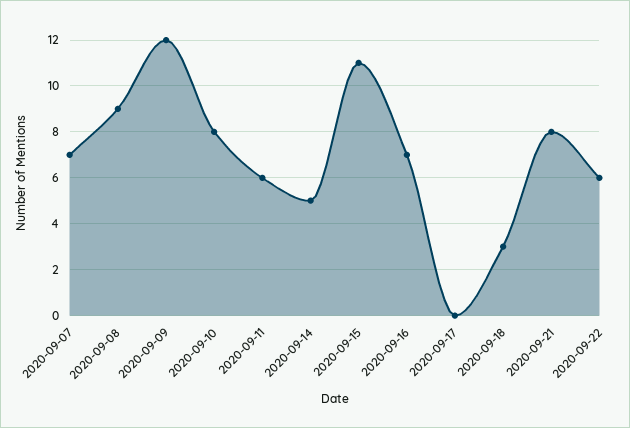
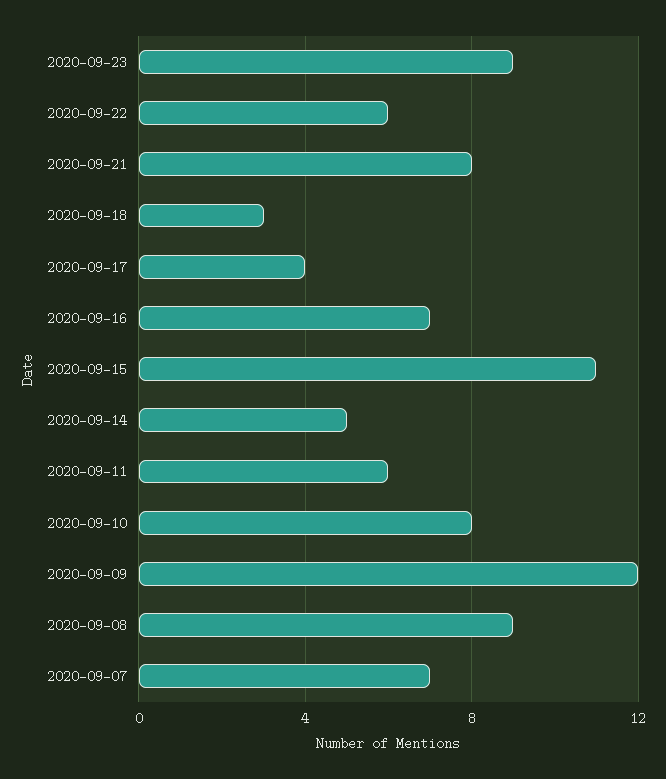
2020-09-17: 0 -> 4
2020-09-23: none -> 9

